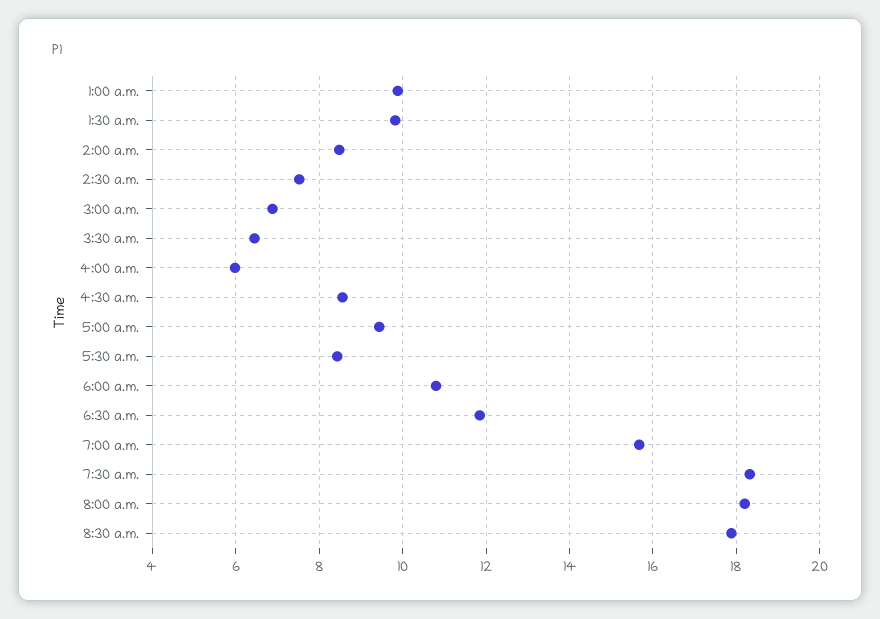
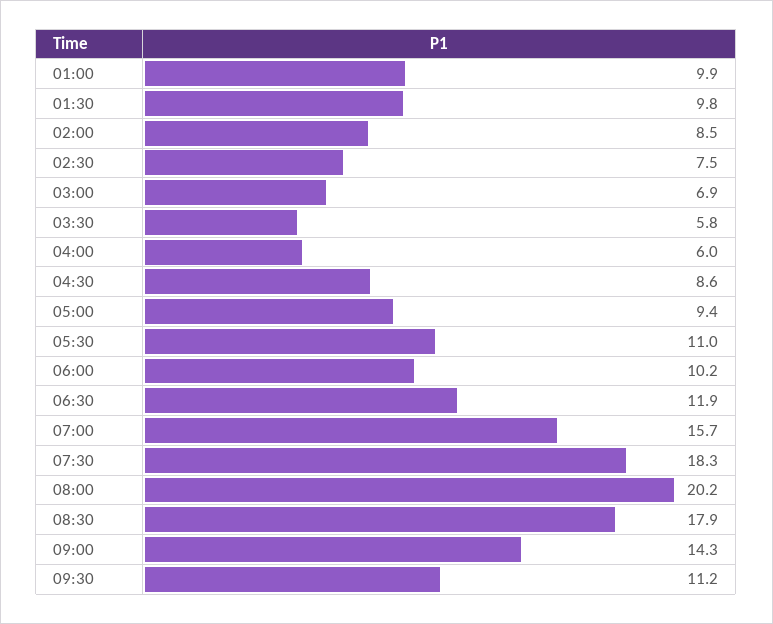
3:30 a.m.: 6.4 -> 5.8
5:30 a.m.: 8.4 -> 11
6:00 a.m.: 10.8 -> 10.2
8:00 a.m.: 18.2 -> 20.2
09:00: none -> 14.3
09:30: none -> 11.2

